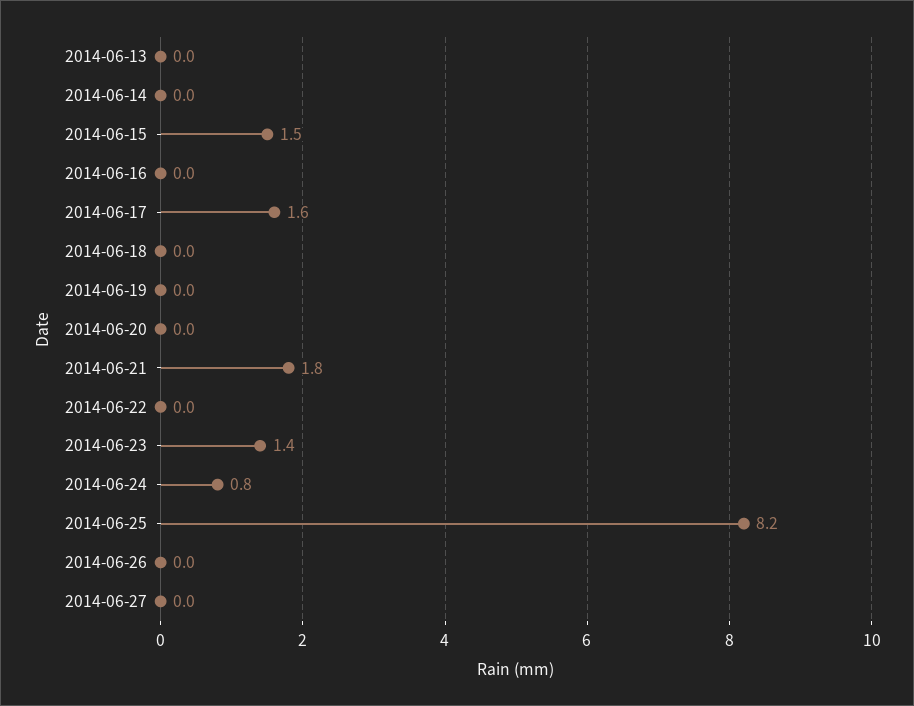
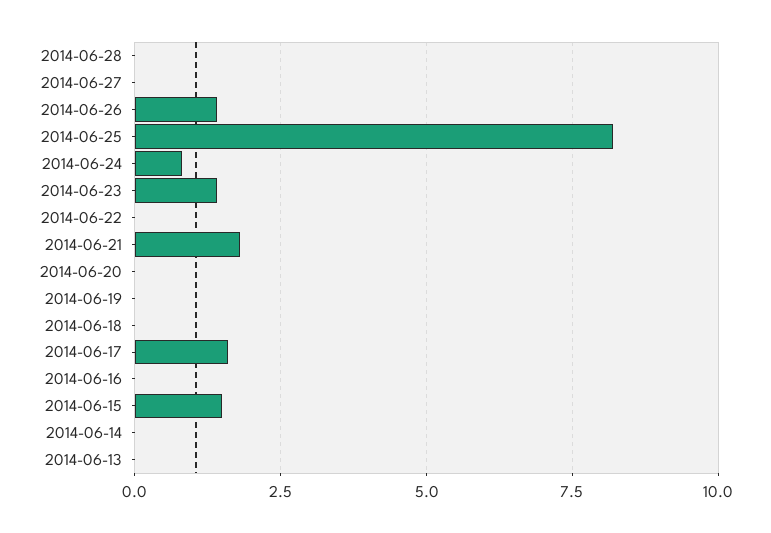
2014-06-26: 0 -> 1.5
2014-06-28: none -> 0

